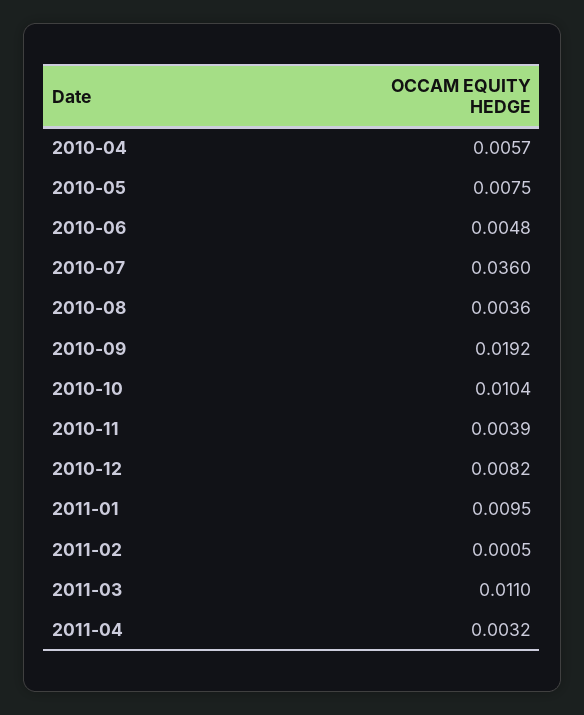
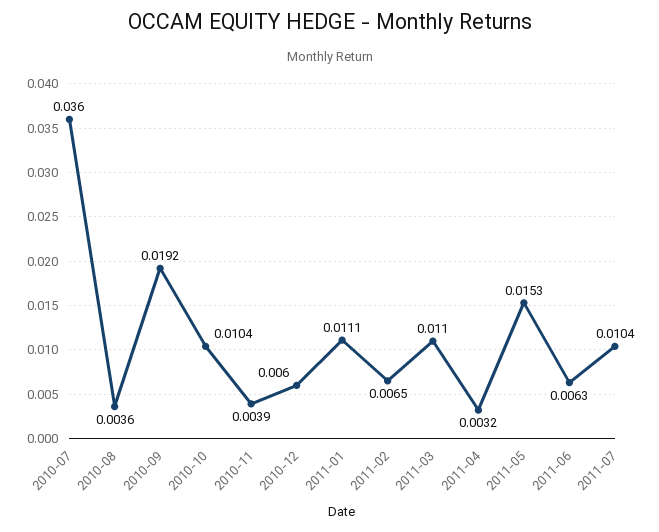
2010-04: 0.0057 -> none
2010-05: 0.0075 -> none
2010-06: 0.0048 -> none
2010-12: 0.0082 -> 0.006
2011-01: 0.0095 -> 0.0111
2011-02: 0.0005 -> 0.0065
2011-05: none -> 0.0153
2011-06: none -> 0.0063
2011-07: none -> 0.0104

